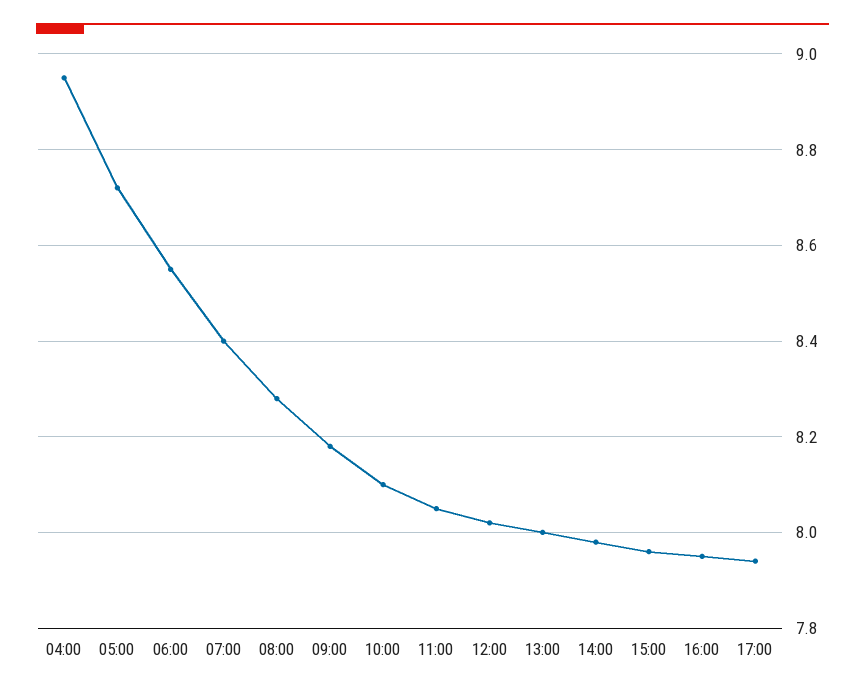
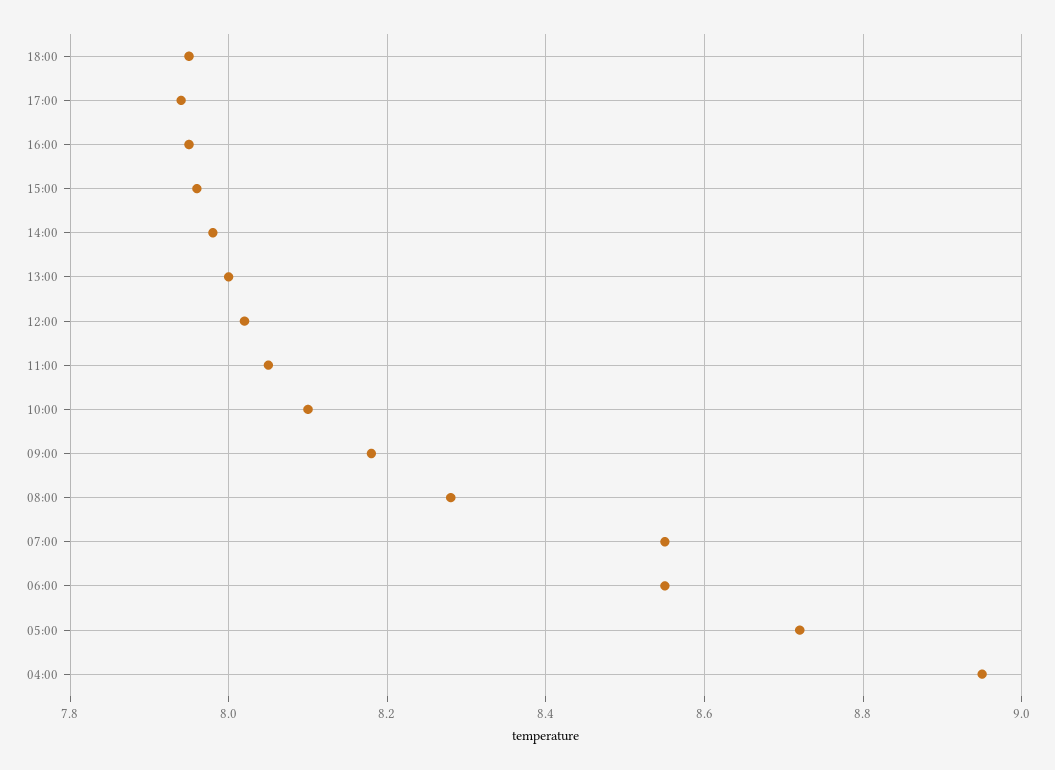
07:00: 8.4 -> 8.55
18:00: none -> 7.95

